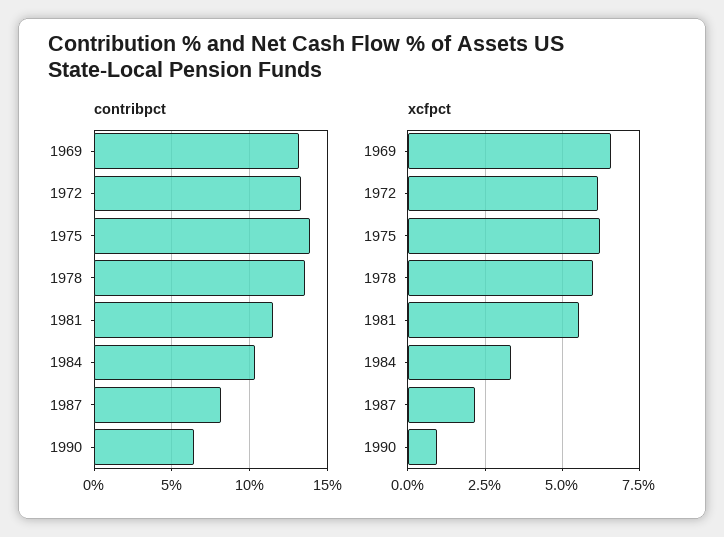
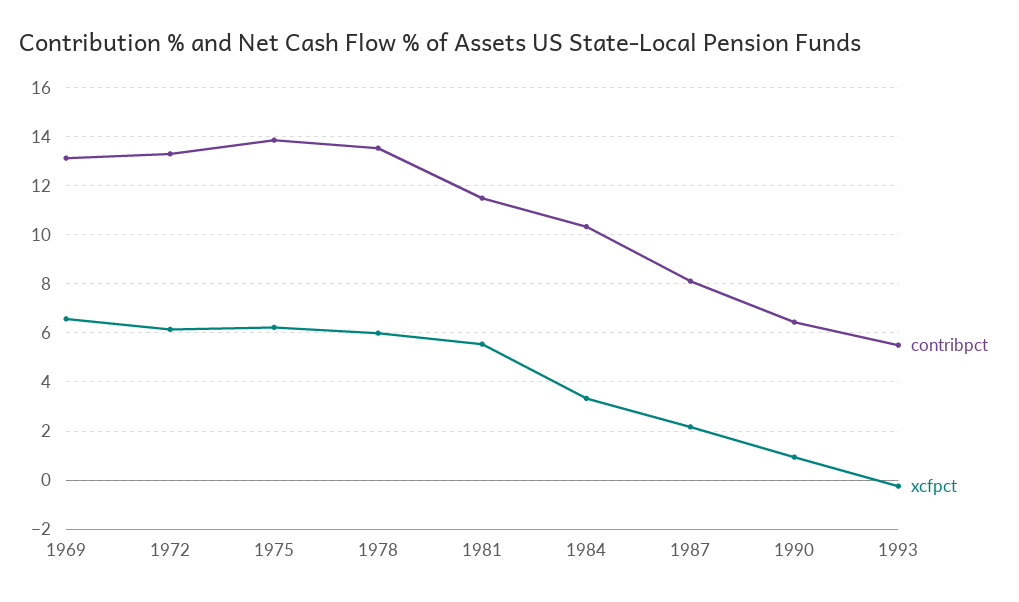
contribpct, 1993: none -> 5.5
xcfpct, 1993: none -> -0.25

